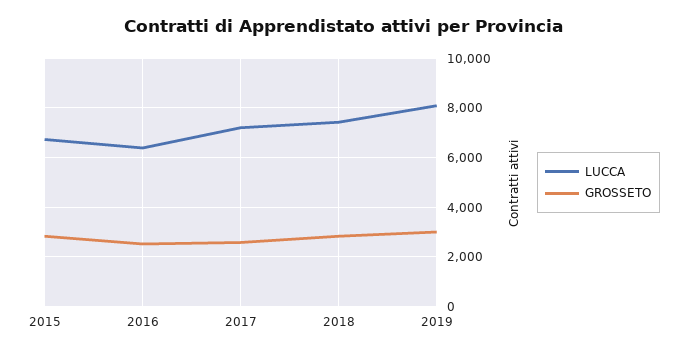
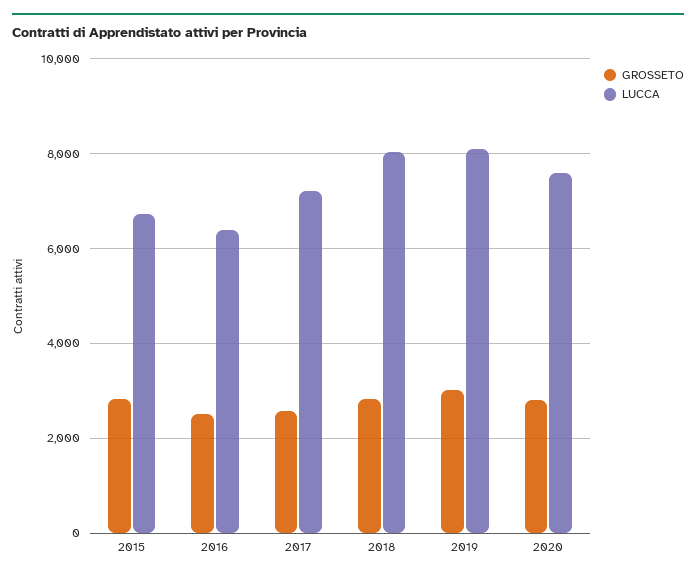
LUCCA, 2018: 7500 -> 8000
GROSSETO, 2020: none -> 2800
LUCCA, 2020: none -> 7600

